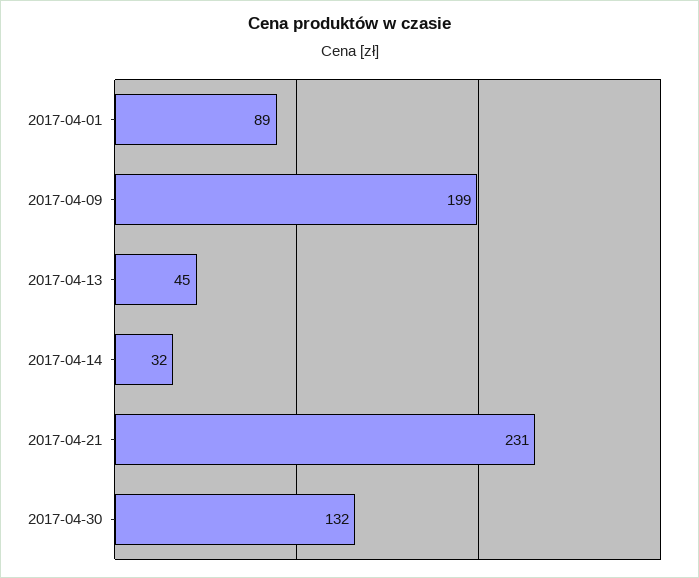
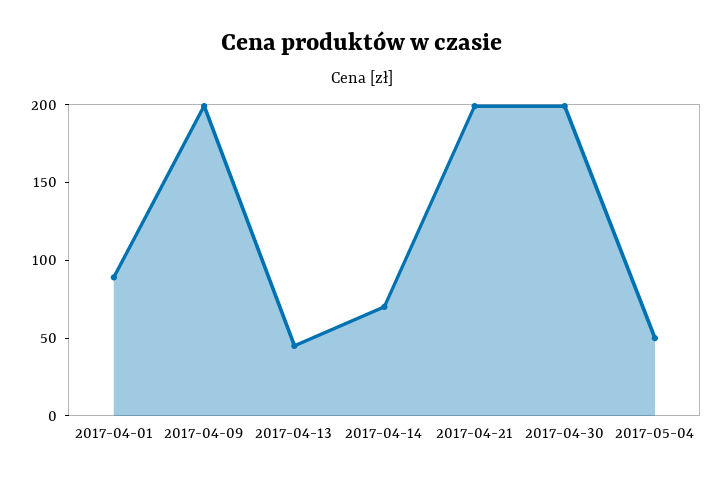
2017-04-14: 32 -> 70
2017-04-21: 231 -> 200
2017-04-30: 132 -> 200
2017-05-04: none -> 50

